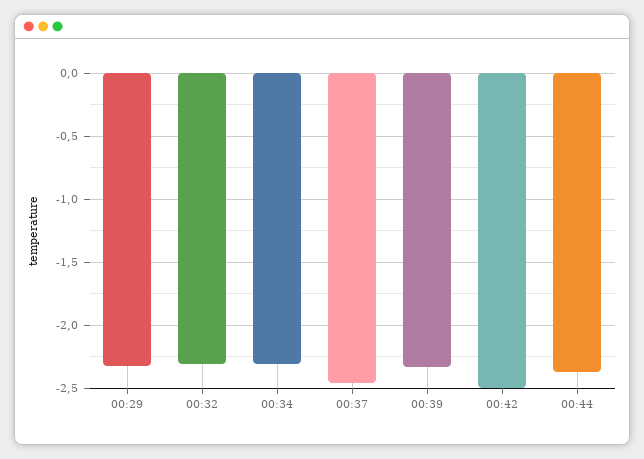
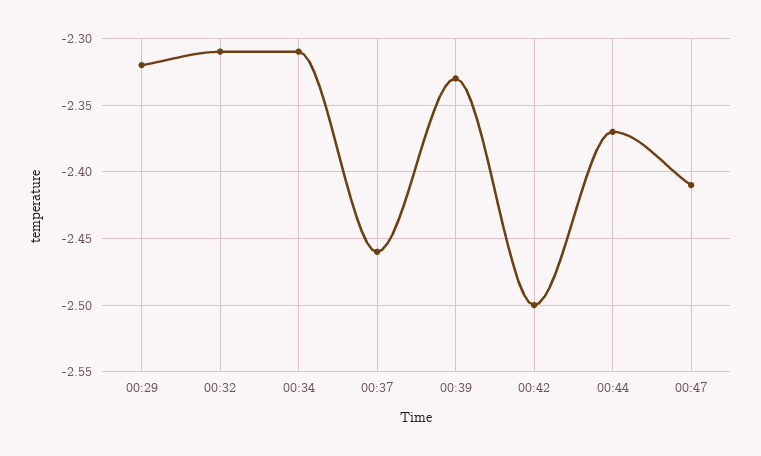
00:47: none -> -2.41

